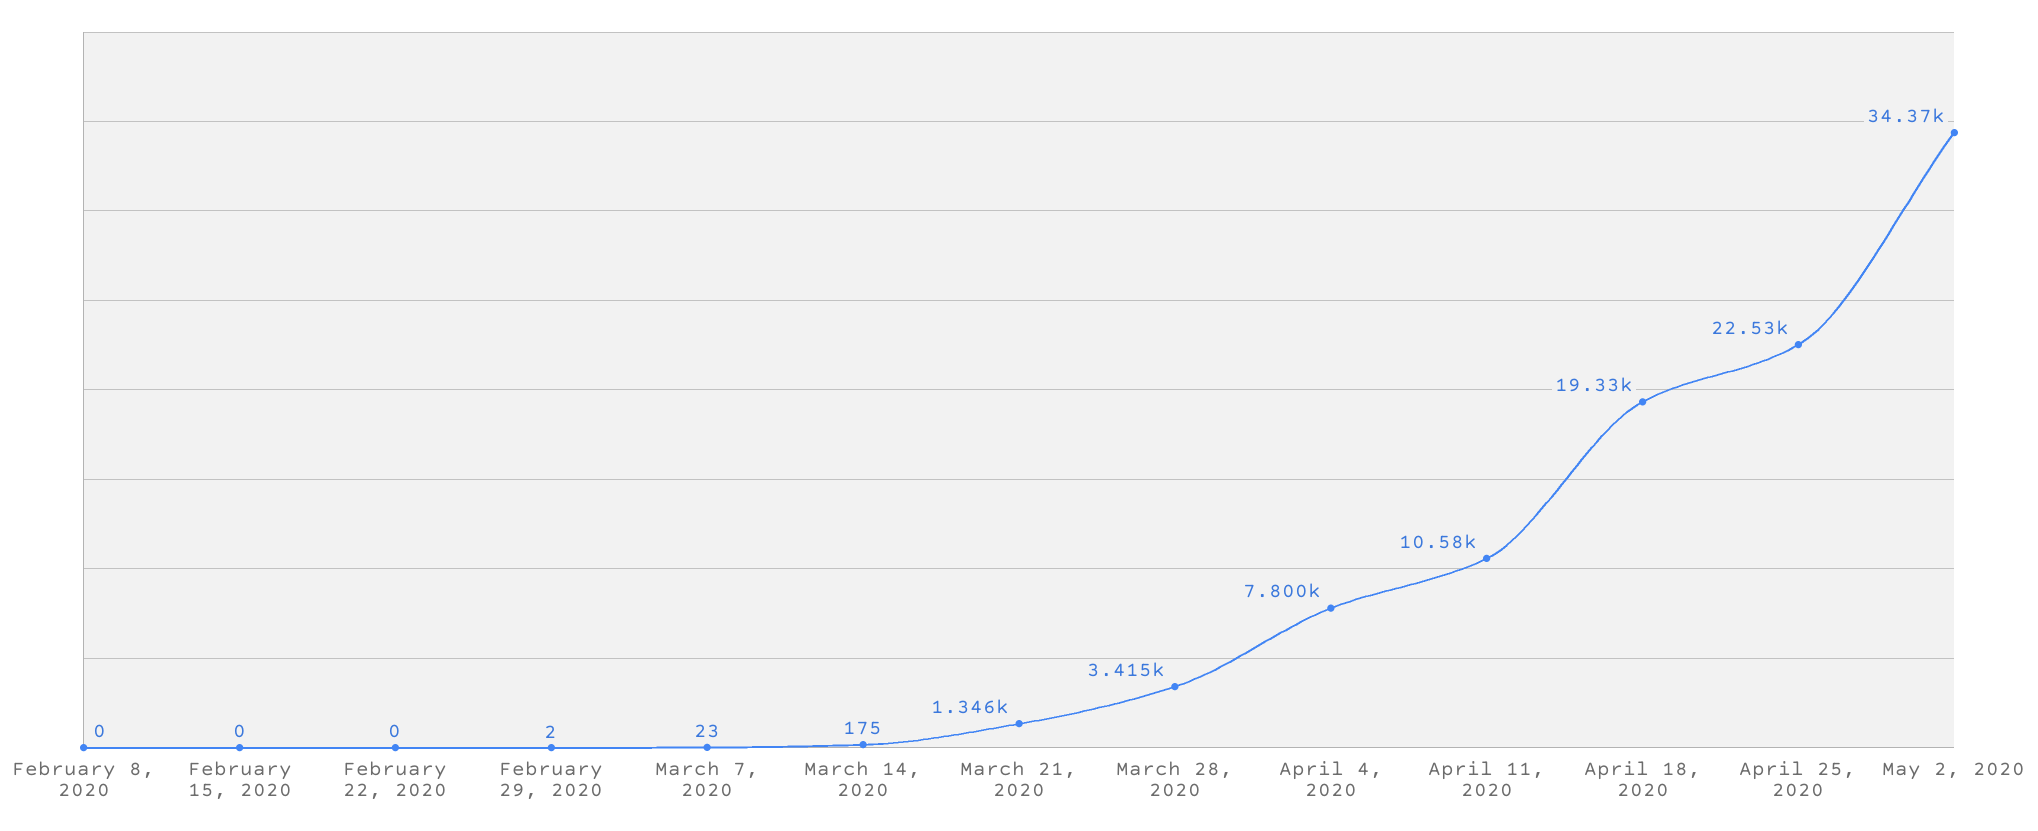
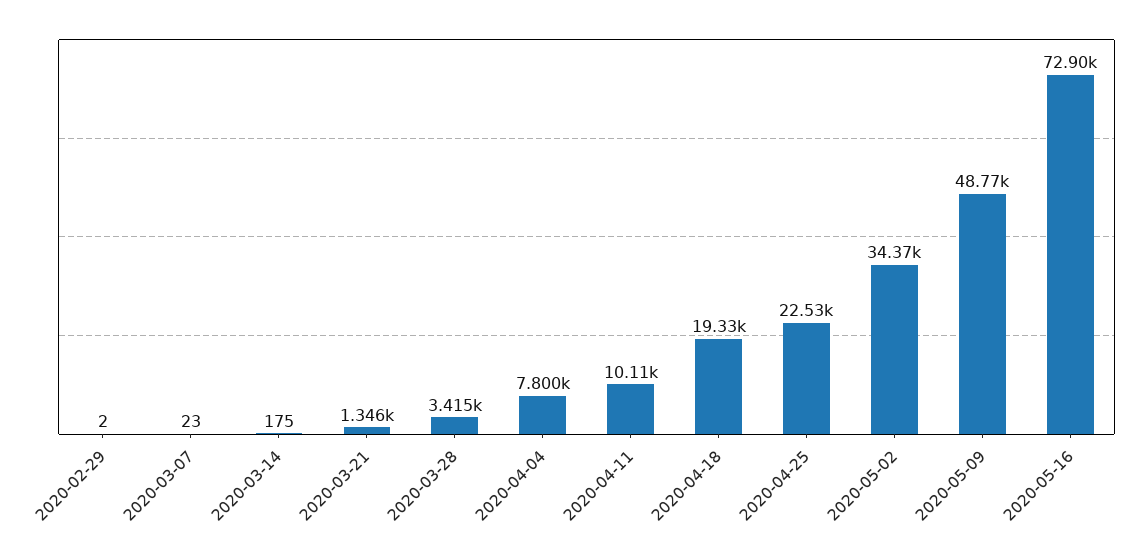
February 8, 2020: 0 -> none
February 15, 2020: 0 -> none
February 22, 2020: 0 -> none
April 11, 2020: 10580 -> 10110
2020-05-09: none -> 48770
2020-05-16: none -> 72900

